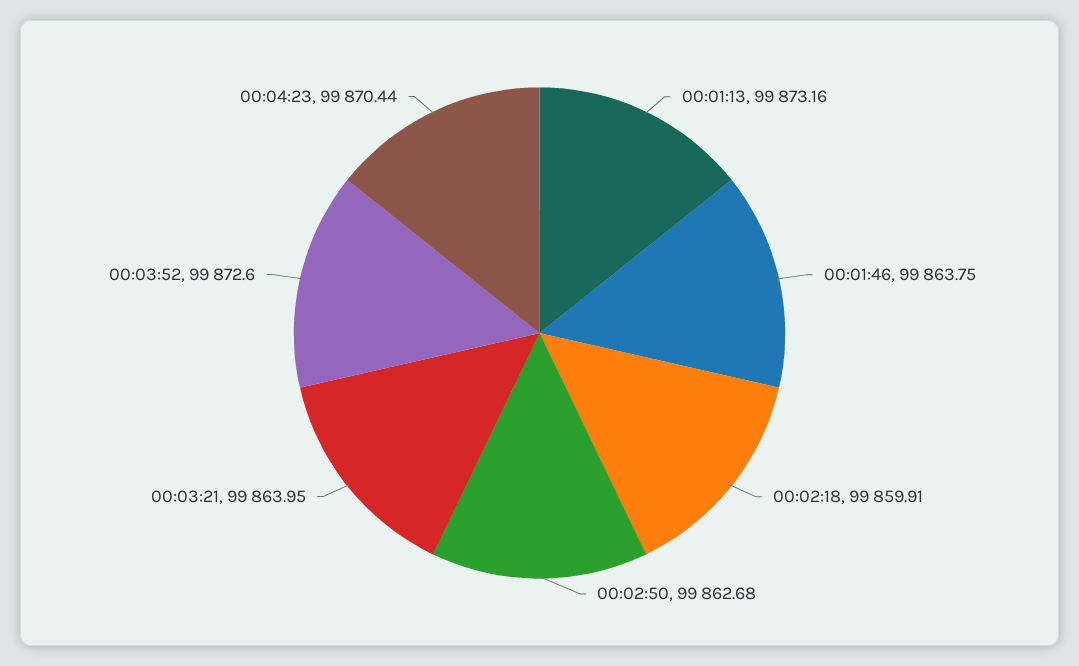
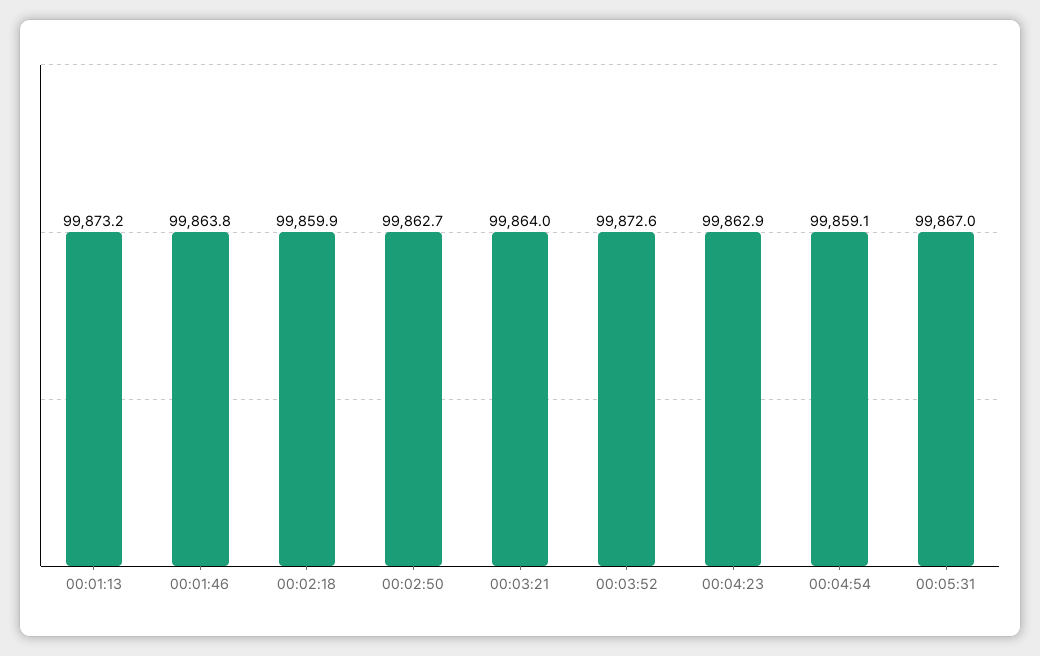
00:04:23: 99870.44 -> 99862.9
00:04:54: none -> 99859.1
00:05:31: none -> 99867

